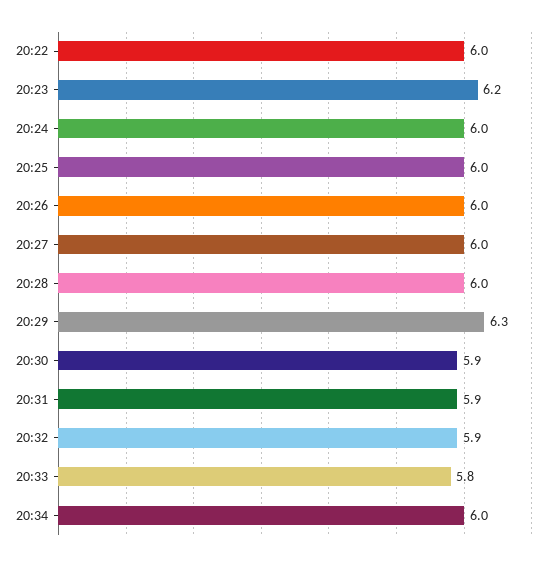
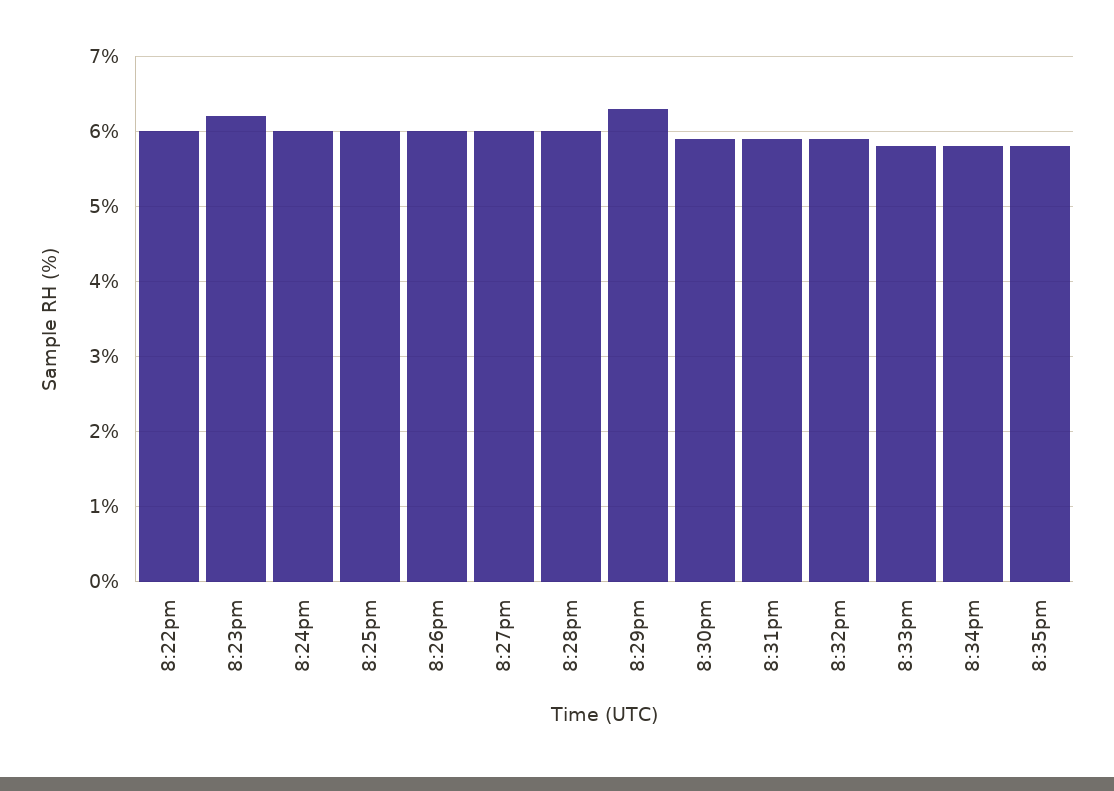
20:34: 6 -> 5.8
8:35pm: none -> 5.8

